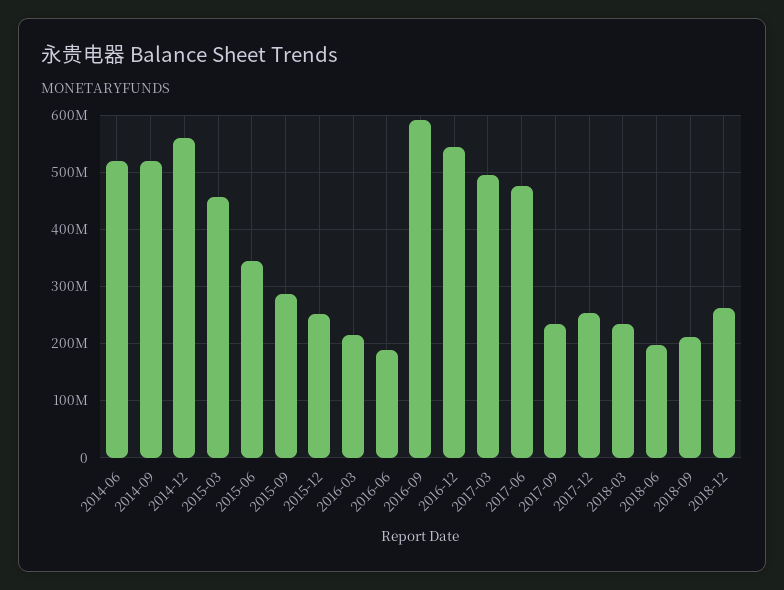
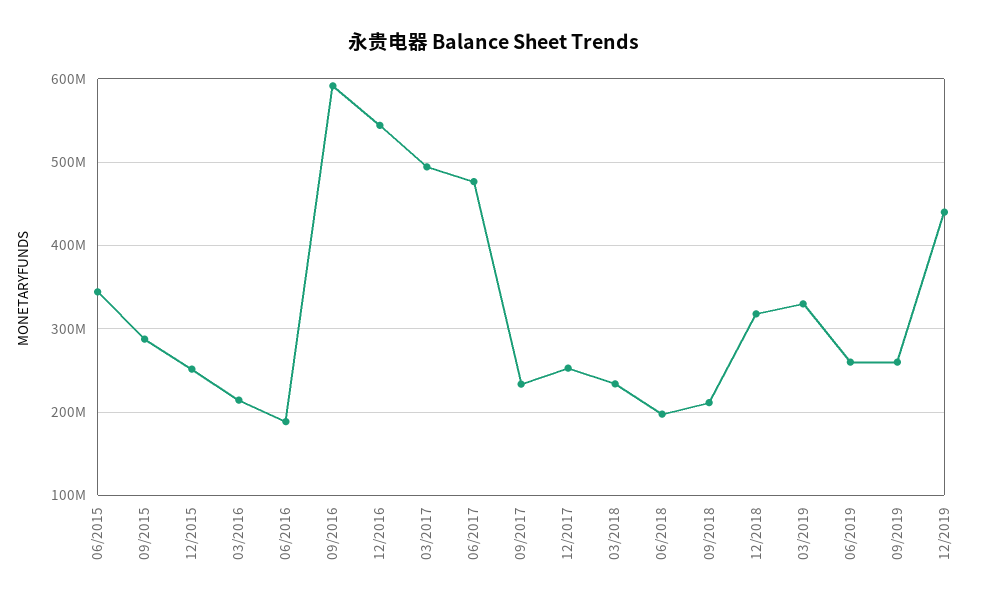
2014-06: 520000000 -> none
2014-09: 520000000 -> none
2014-12: 560000000 -> none
2015-03: 460000000 -> none
2018-12: 260000000 -> 320000000
03/2019: none -> 330000000
06/2019: none -> 260000000
09/2019: none -> 260000000
12/2019: none -> 440000000

